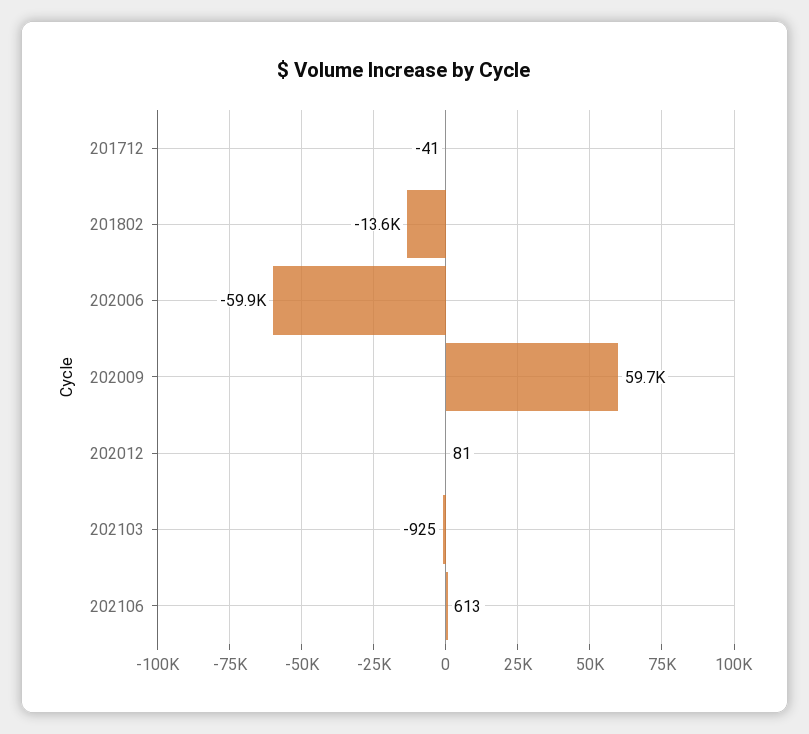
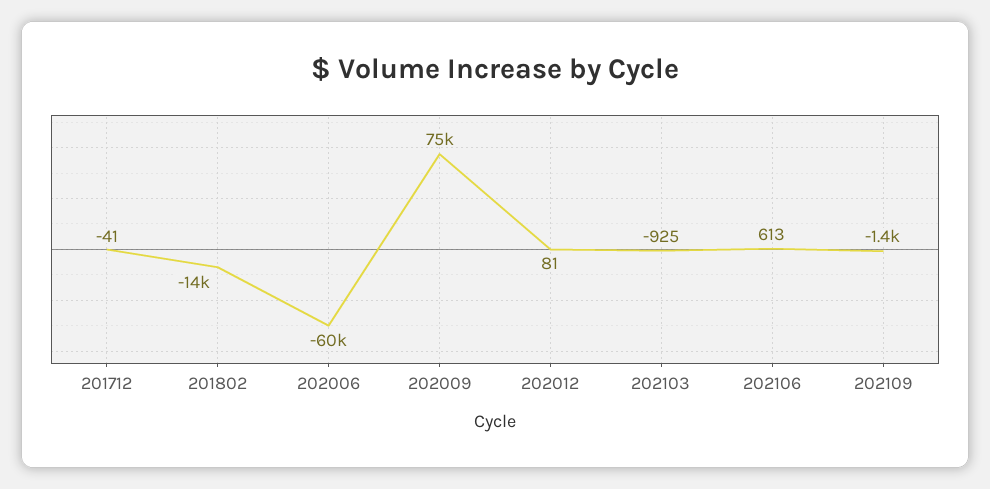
202009: 59700 -> 75000
202109: none -> -1400

